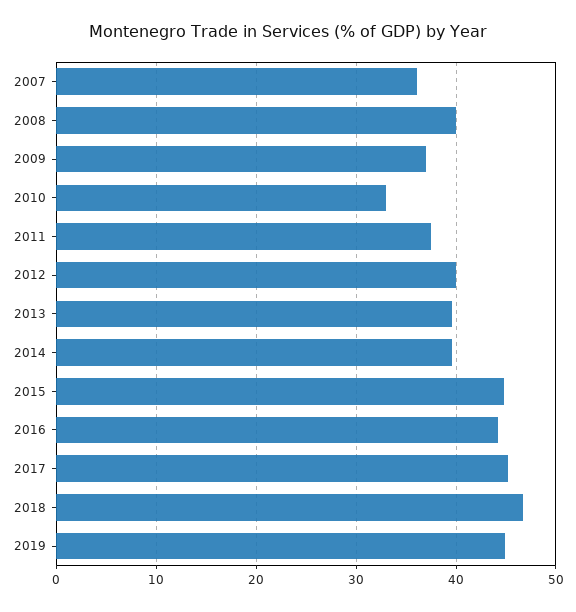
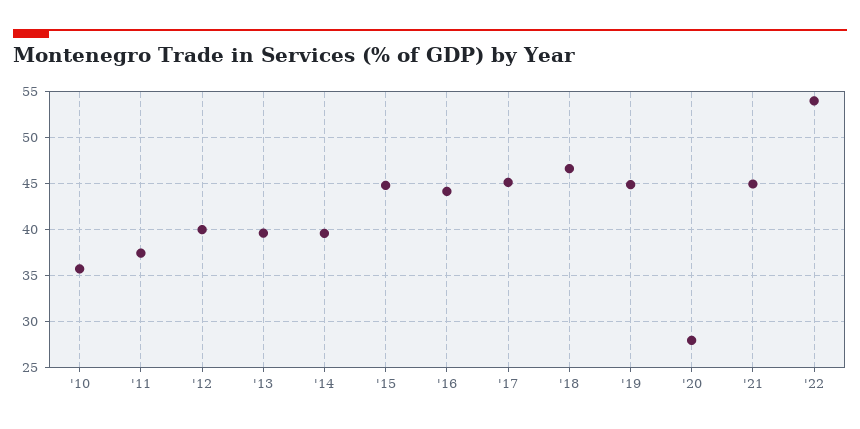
2007: 36 -> none
2008: 40 -> none
2009: 37 -> none
2010: 33 -> 36
'20: none -> 28
'21: none -> 45
'22: none -> 54

